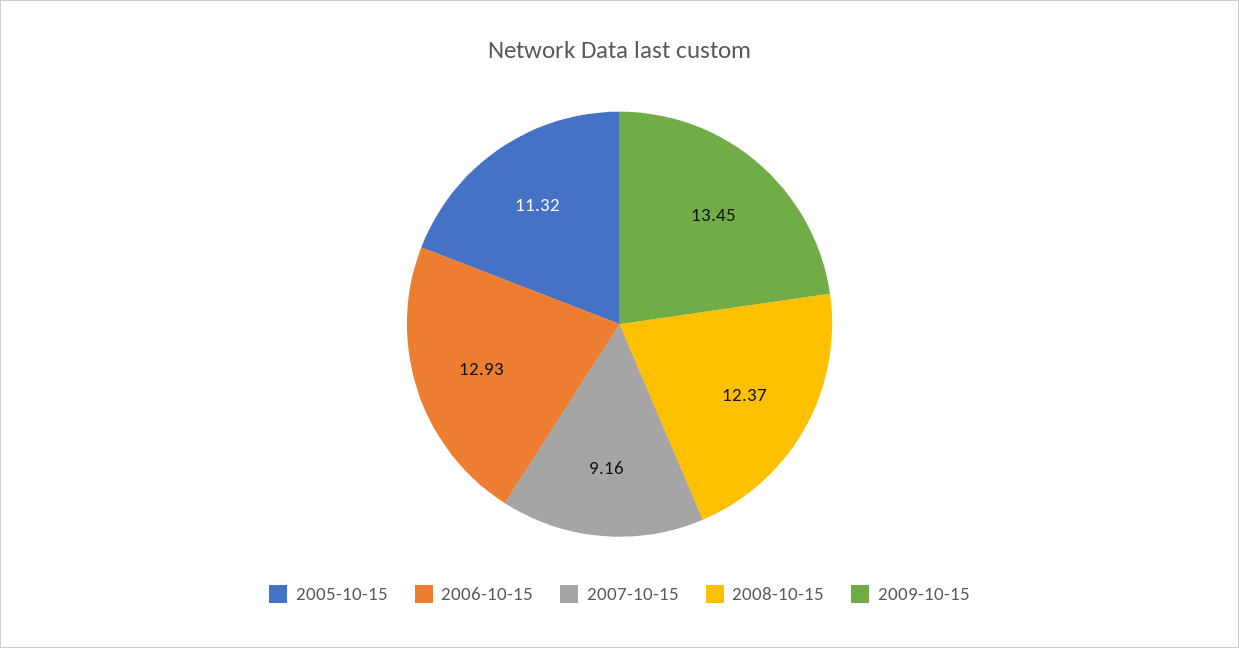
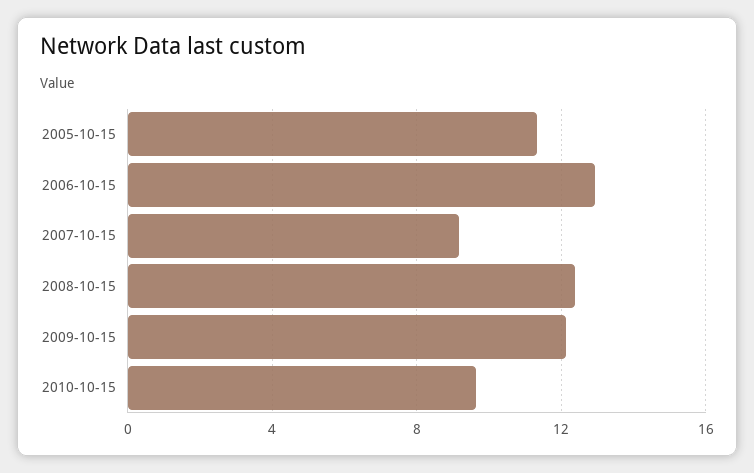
2009-10-15: 13.45 -> 12
2010-10-15: none -> 9.5

